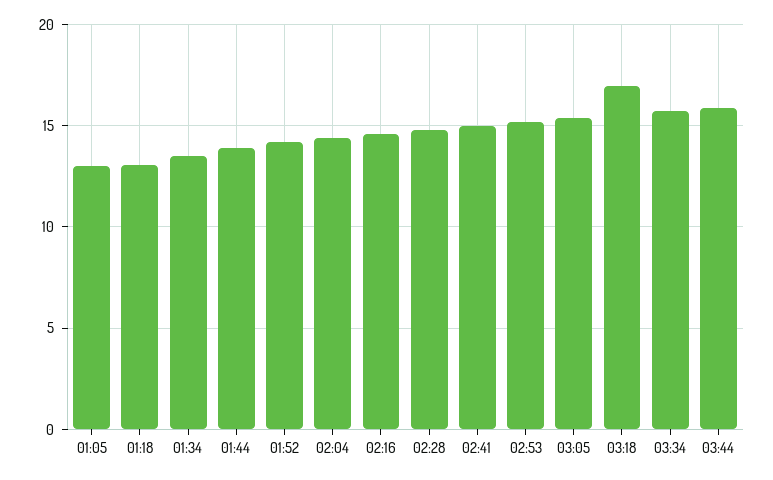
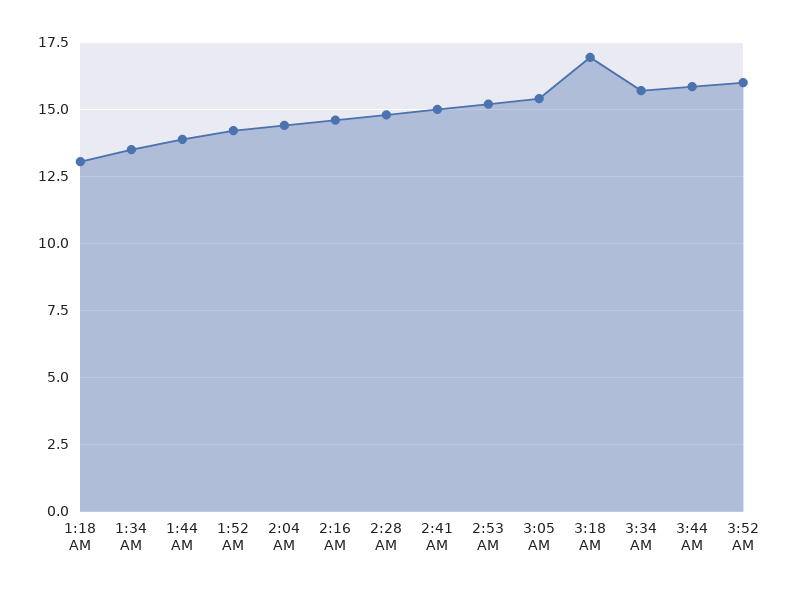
01:05: 13 -> none
3:52 AM: none -> 16

